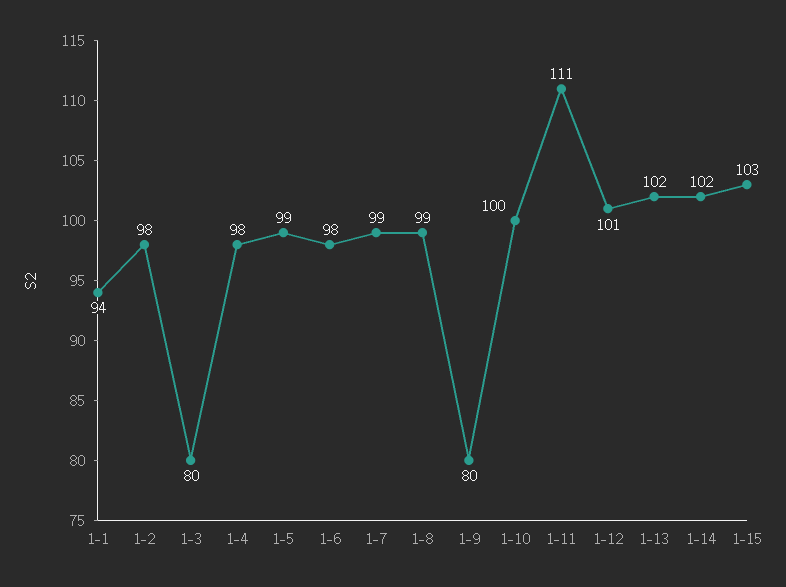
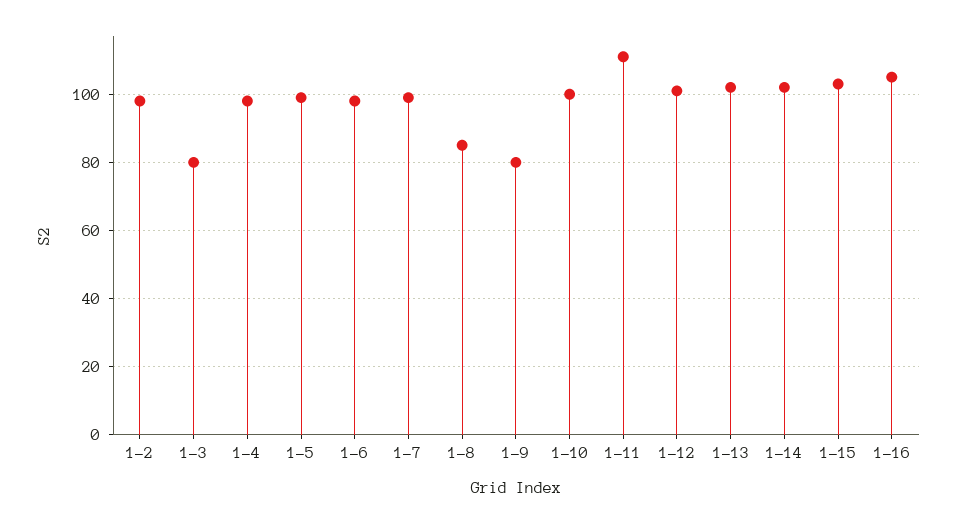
1-1: 94 -> none
1-8: 99 -> 85
1-16: none -> 105

